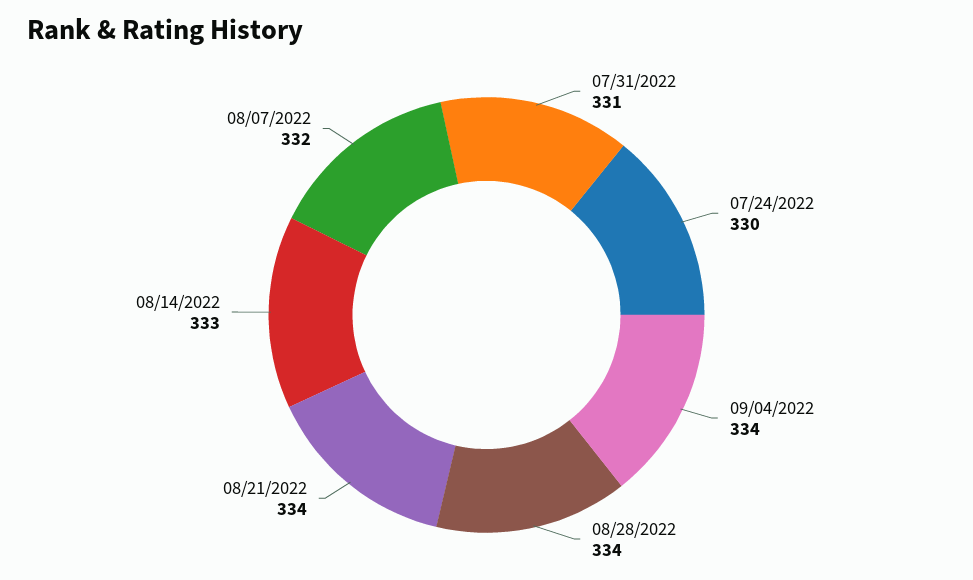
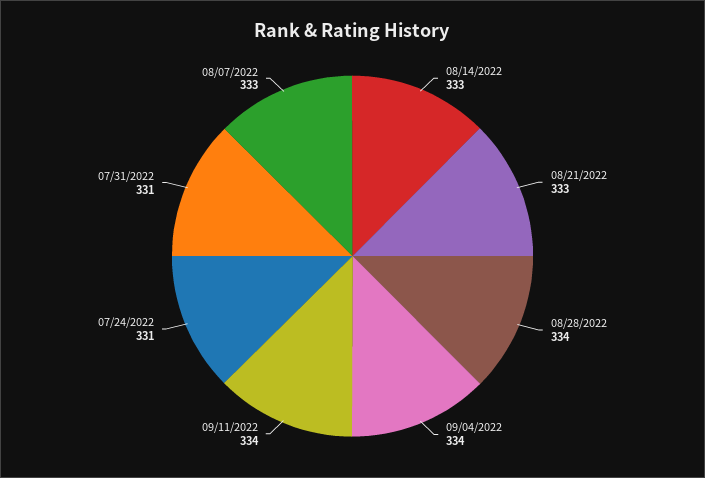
07/24/2022: 330 -> 331
08/21/2022: 334 -> 333
08/07/2022: 332 -> 333
09/11/2022: none -> 334

